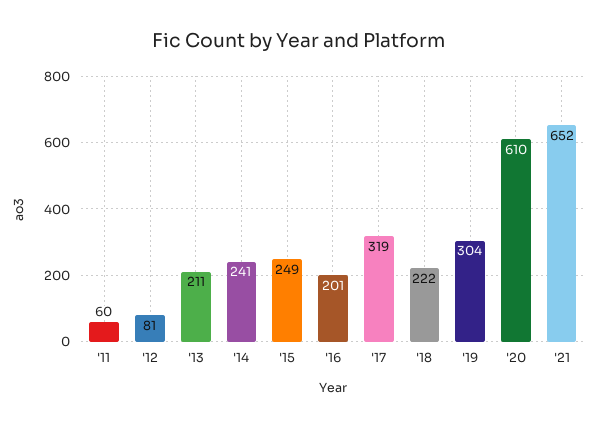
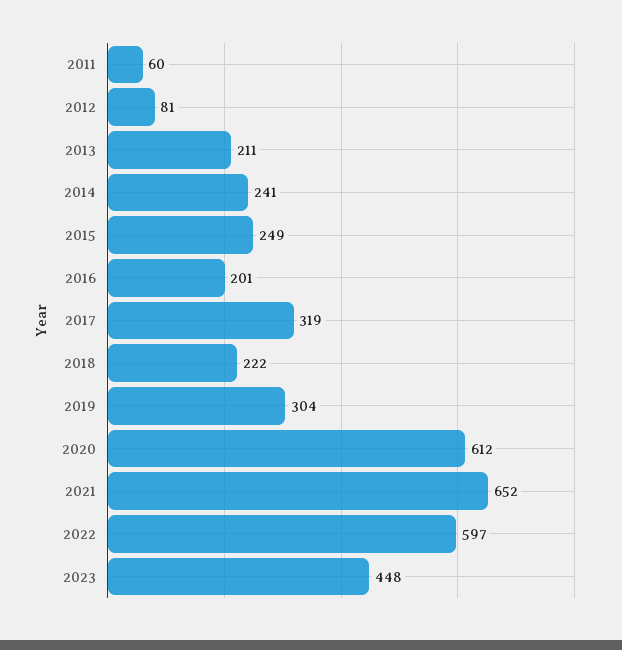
'20: 610 -> 612
2022: none -> 597
2023: none -> 448

